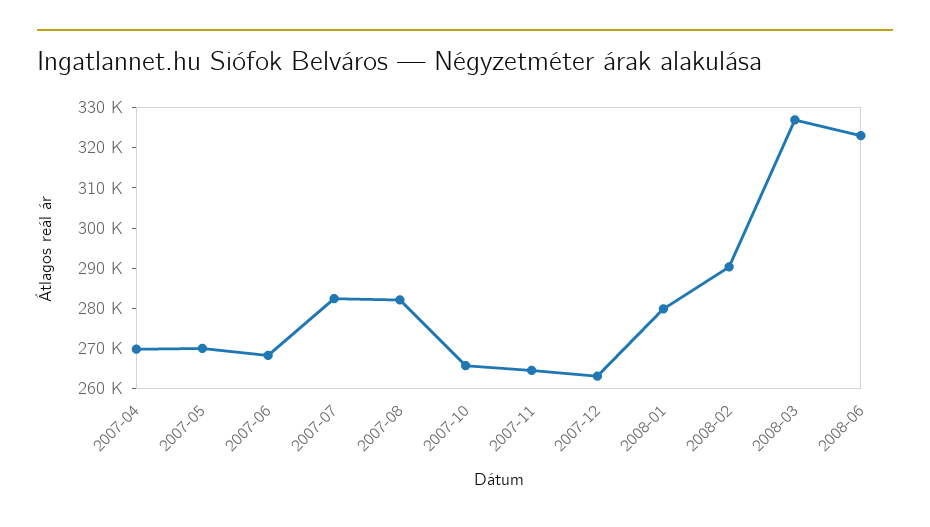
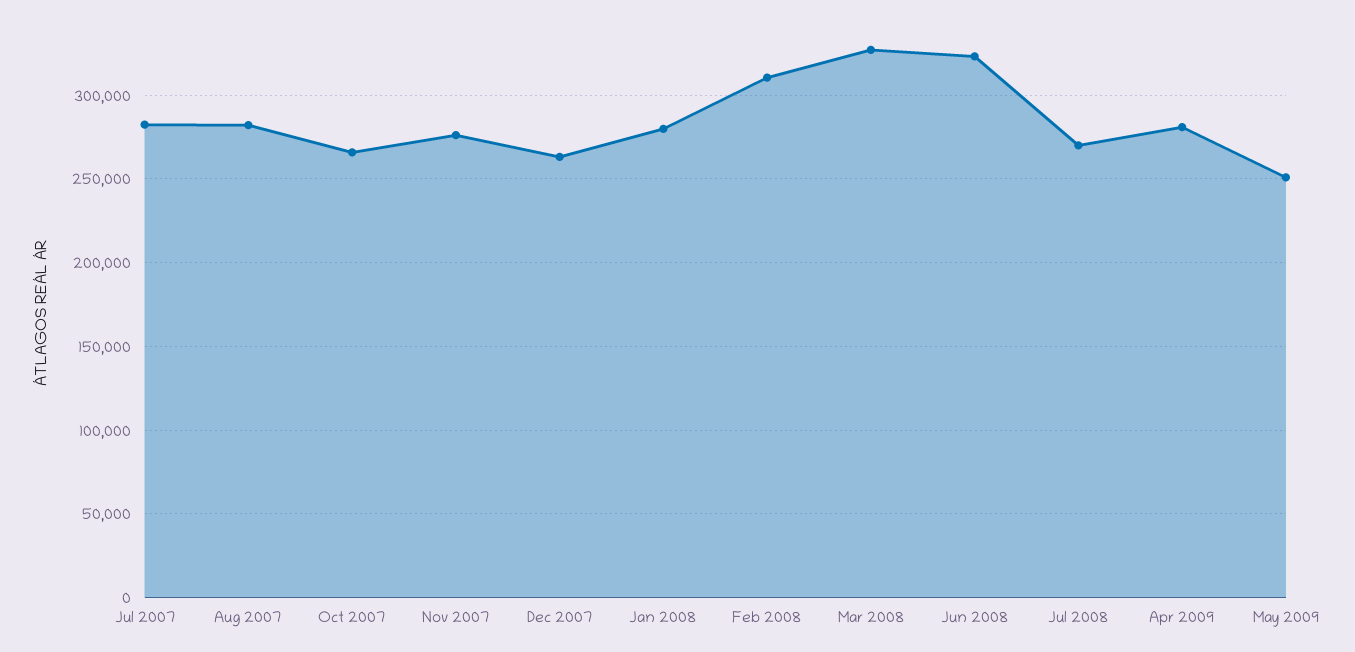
2007-04: 270000 -> none
2007-05: 270000 -> none
2007-06: 268000 -> none
2007-11: 264000 -> 275000
2008-02: 290000 -> 310000
Jul 2008: none -> 270000
Apr 2009: none -> 280000
May 2009: none -> 250000

